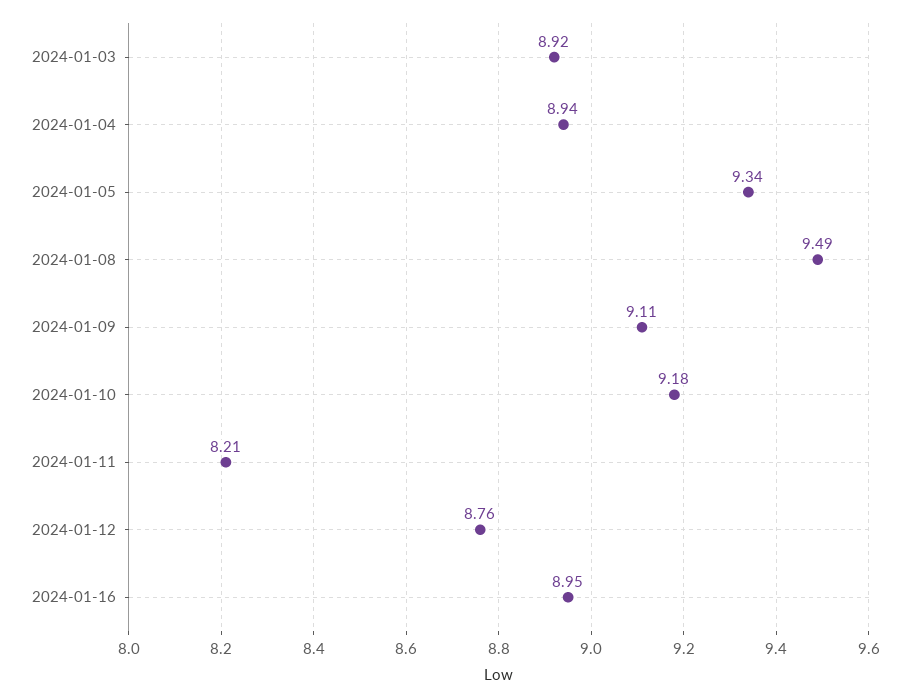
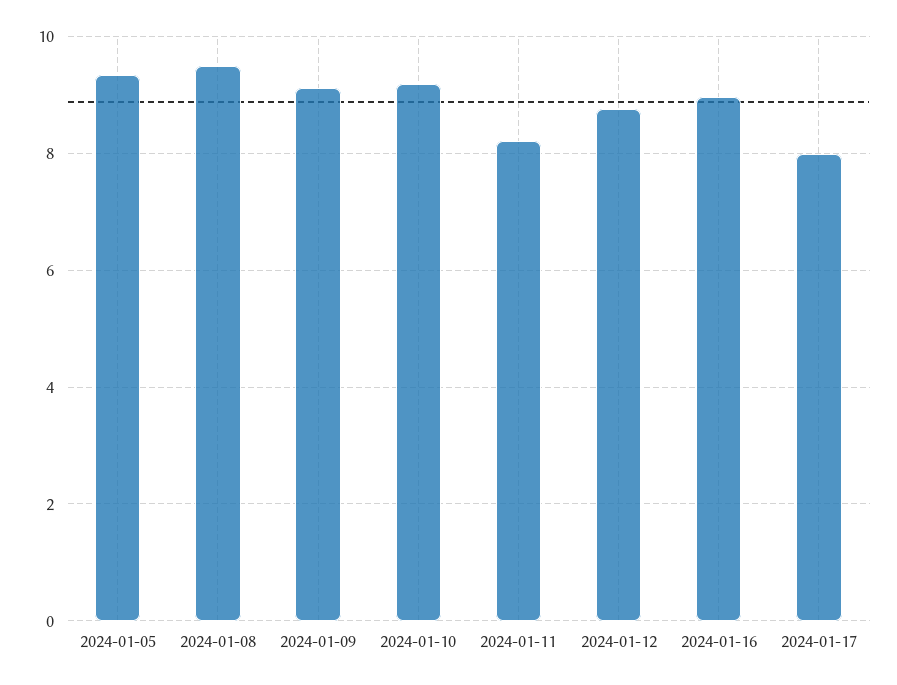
2024-01-03: 8.92 -> none
2024-01-04: 8.94 -> none
2024-01-17: none -> 8

